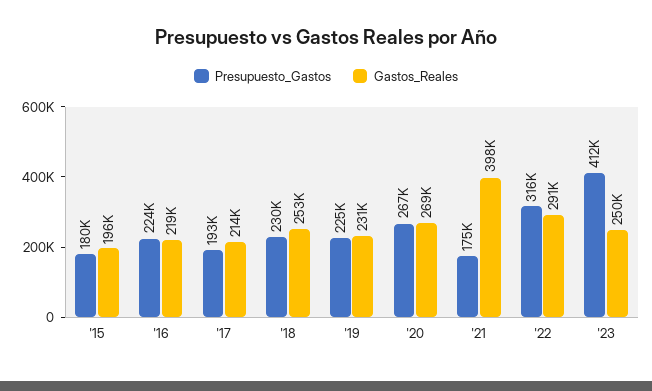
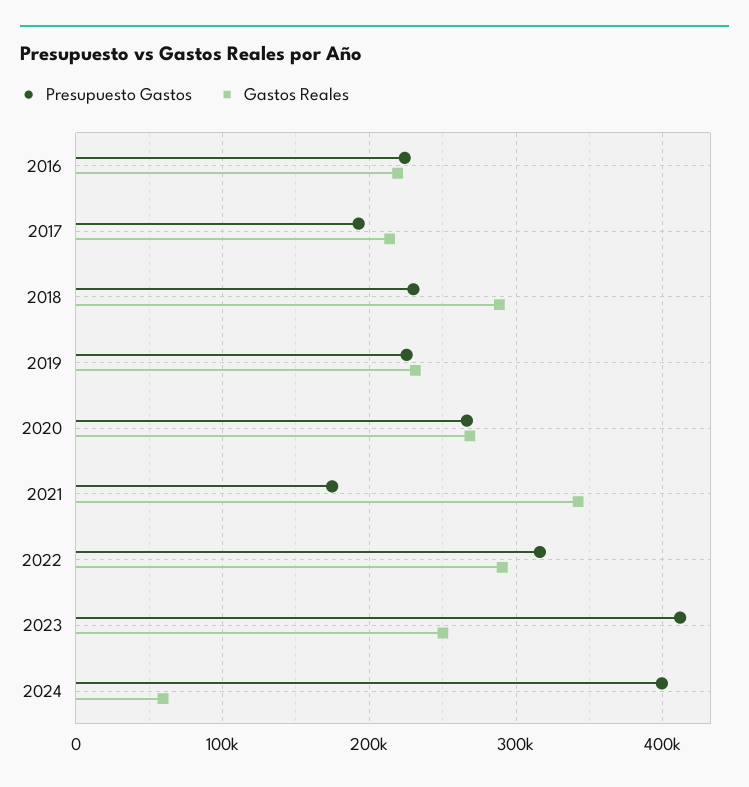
Presupuesto_Gastos, '15: 180000 -> none
Gastos_Reales, '15: 196000 -> none
Gastos_Reales, '18: 253000 -> 290000
Gastos_Reales, '21: 398000 -> 340000
Presupuesto_Gastos, 2024: none -> 400000
Gastos_Reales, 2024: none -> 60000

